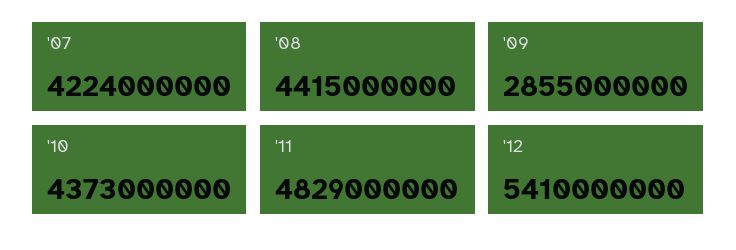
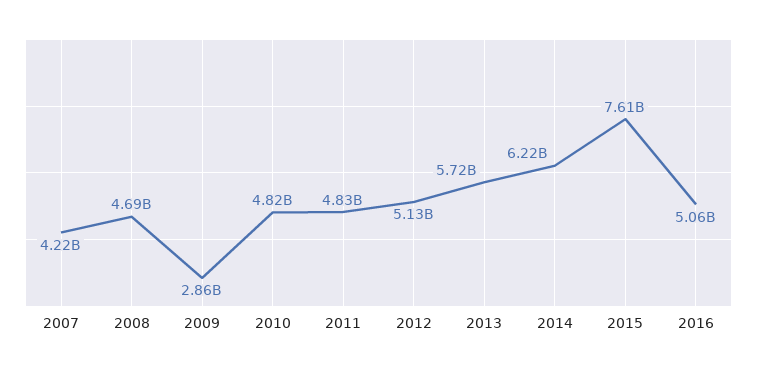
'08: 4415000000 -> 4690000000
'10: 4373000000 -> 4820000000
'12: 5410000000 -> 5130000000
2013: none -> 5720000000
2014: none -> 6220000000
2015: none -> 7610000000
2016: none -> 5060000000

